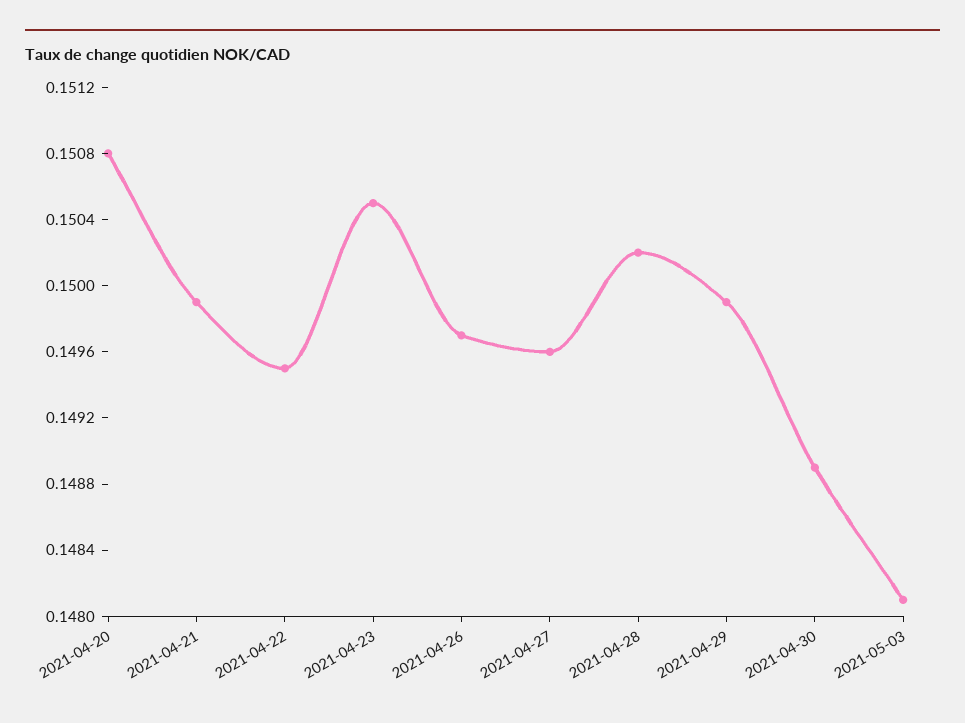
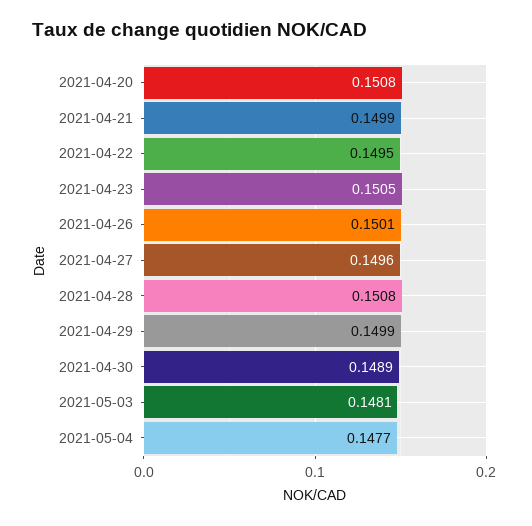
2021-04-26: 0.1497 -> 0.1501
2021-04-28: 0.1502 -> 0.1508
2021-05-04: none -> 0.1477

